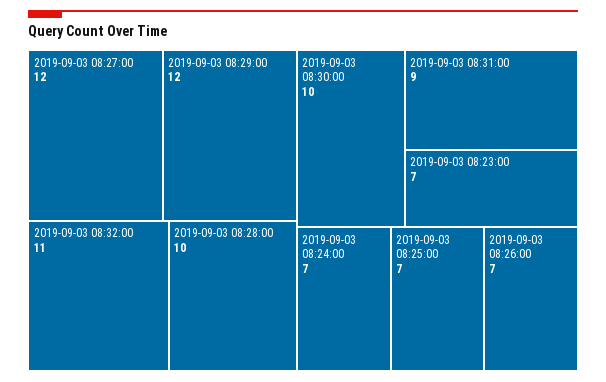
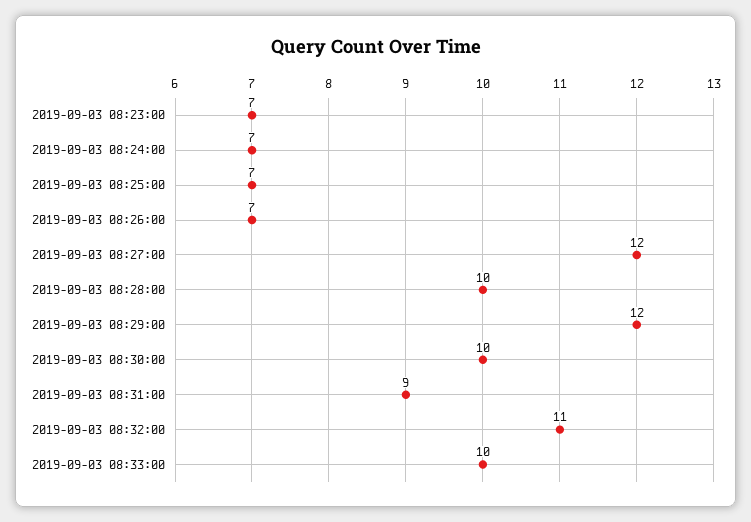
2019-09-03 08:33:00: none -> 10

